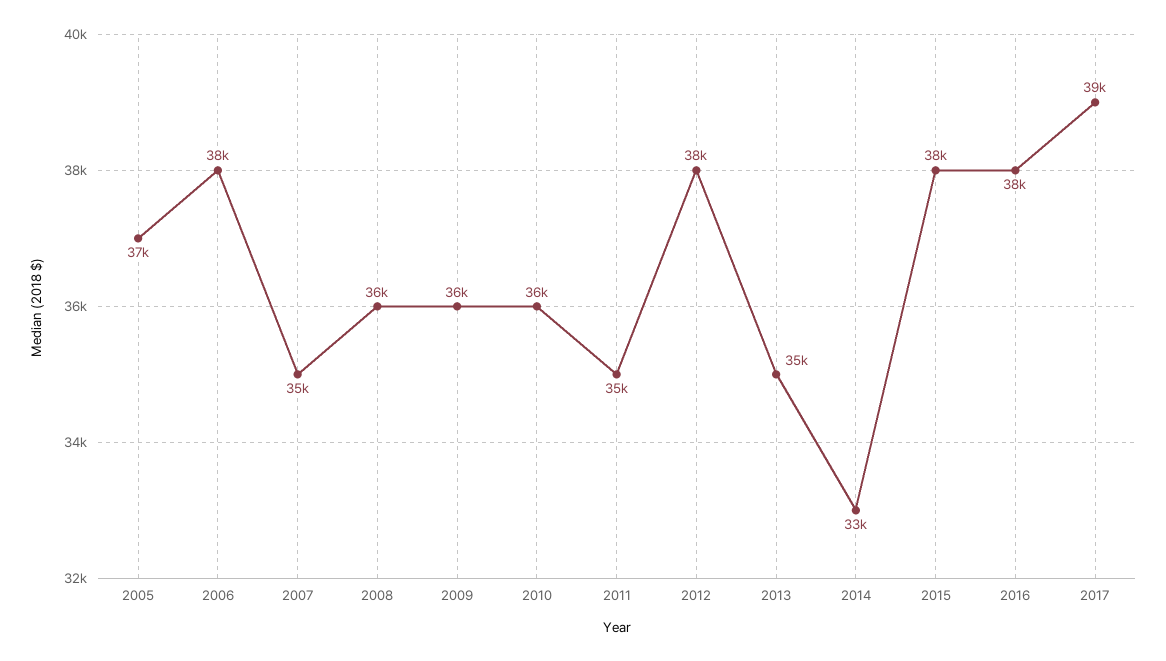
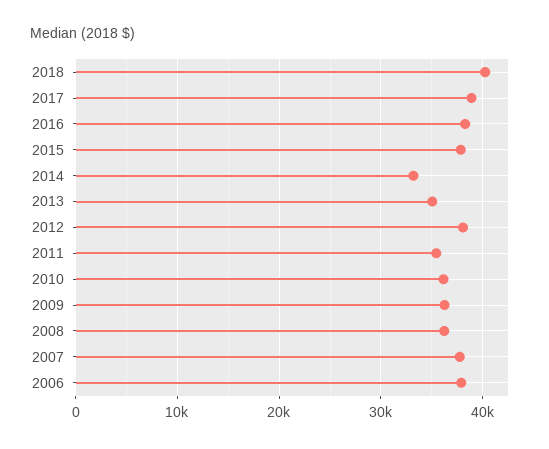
2005: 37000 -> none
2007: 35000 -> 38000
2018: none -> 40000

